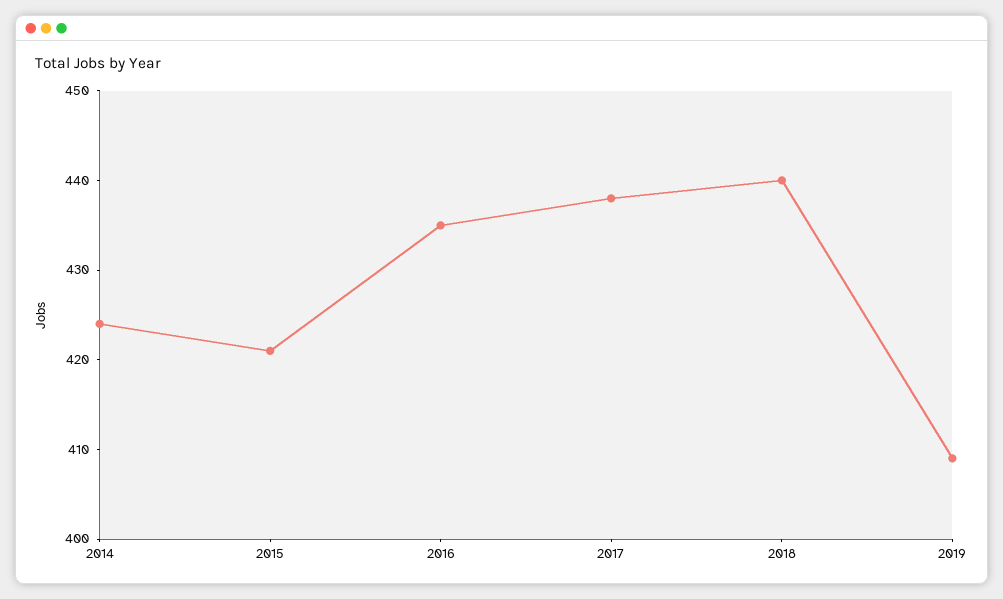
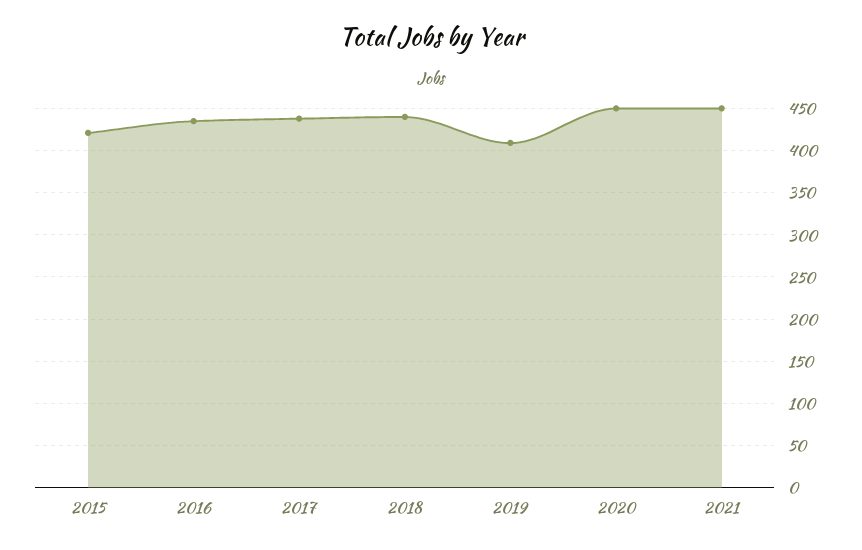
2014: 424 -> none
2020: none -> 450
2021: none -> 450

